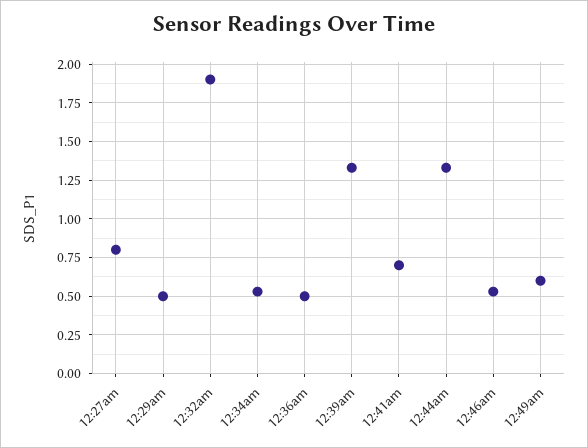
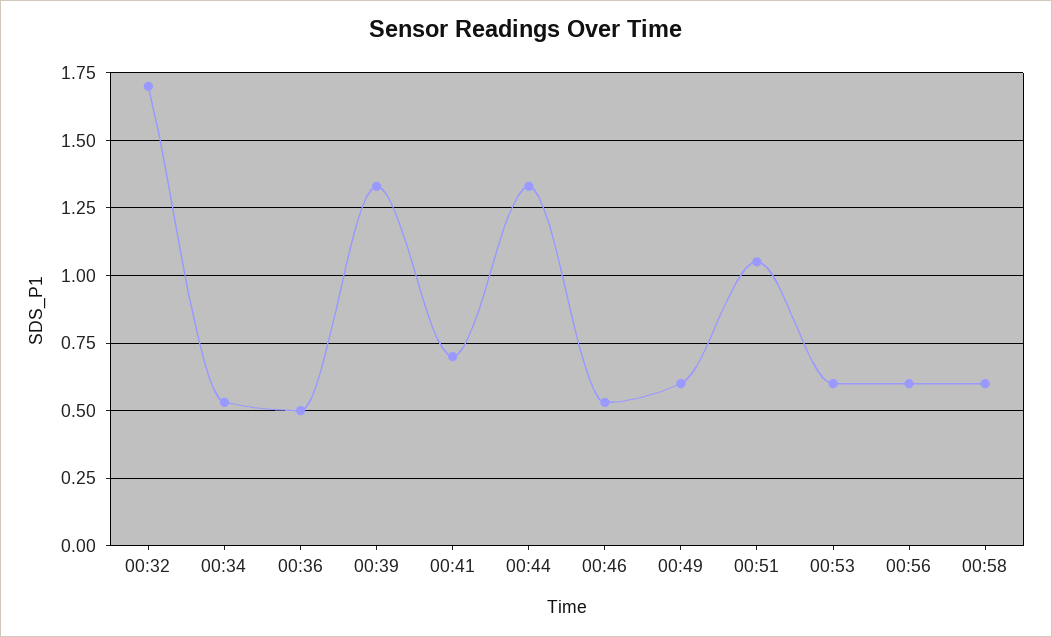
12:27am: 0.8 -> none
12:29am: 0.5 -> none
12:32am: 1.9 -> 1.7
00:51: none -> 1.05
00:53: none -> 0.6
00:56: none -> 0.6
00:58: none -> 0.6

